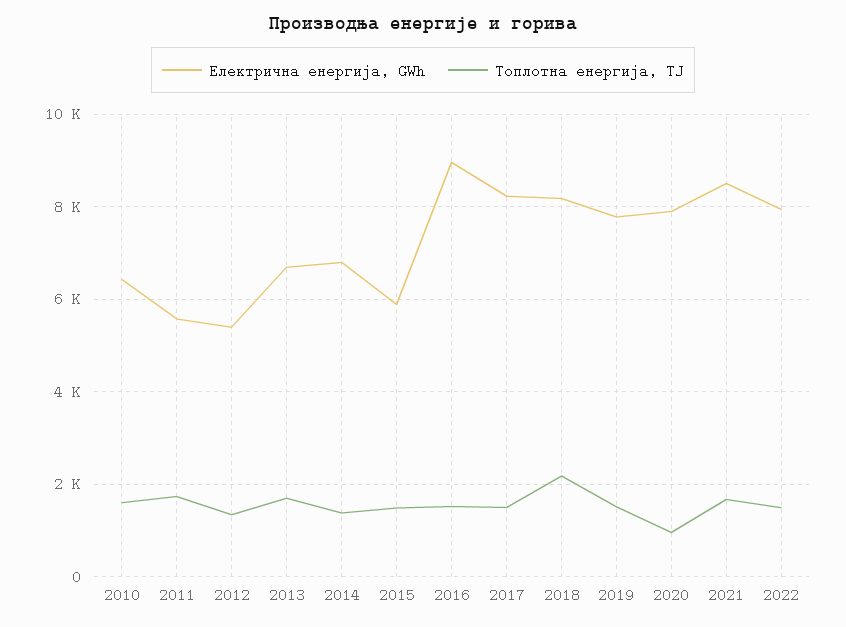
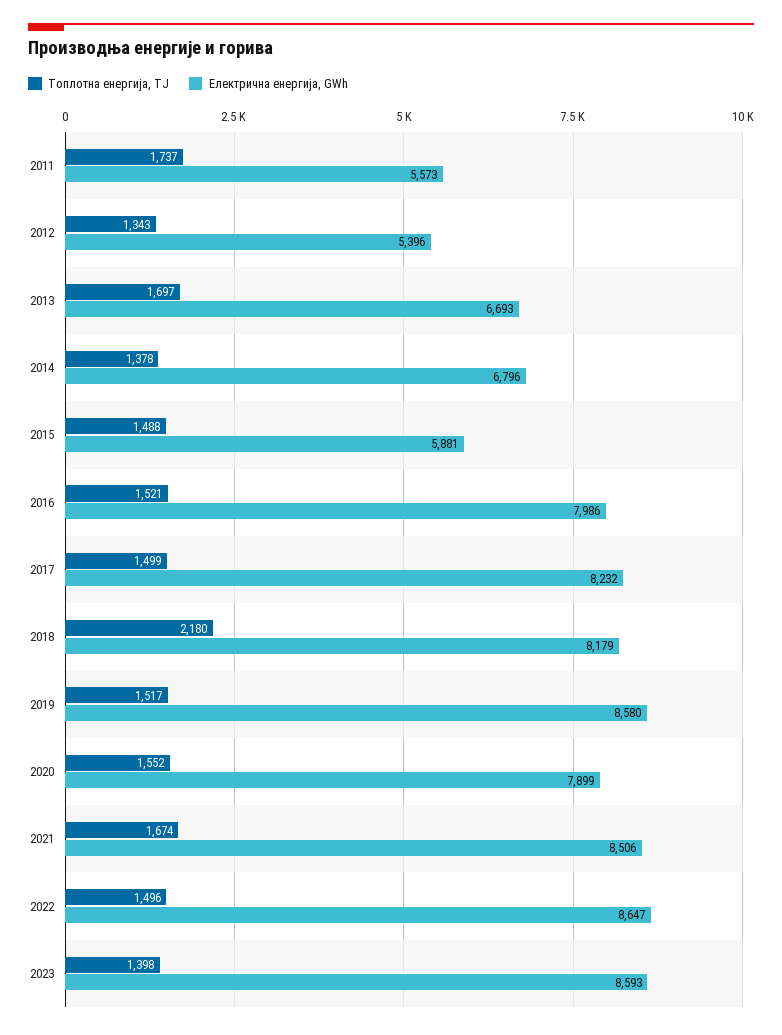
Електрична енергија, GWh, 2010: 6400 -> none
Топлотна енергија, TJ, 2010: 1600 -> none
Електрична енергија, GWh, 2016: 9000 -> 7986
Електрична енергија, GWh, 2019: 7800 -> 8580
Топлотна енергија, TJ, 2020: 1000 -> 1552
Електрична енергија, GWh, 2022: 8000 -> 8647
Топлотна енергија, TJ, 2023: none -> 1398
Електрична енергија, GWh, 2023: none -> 8593

